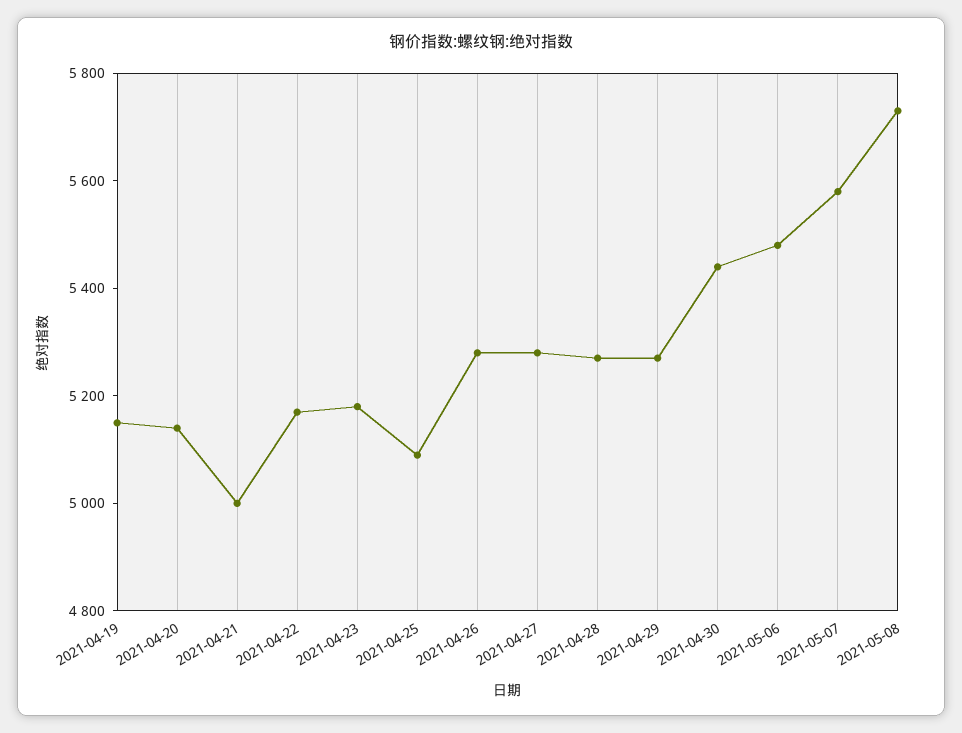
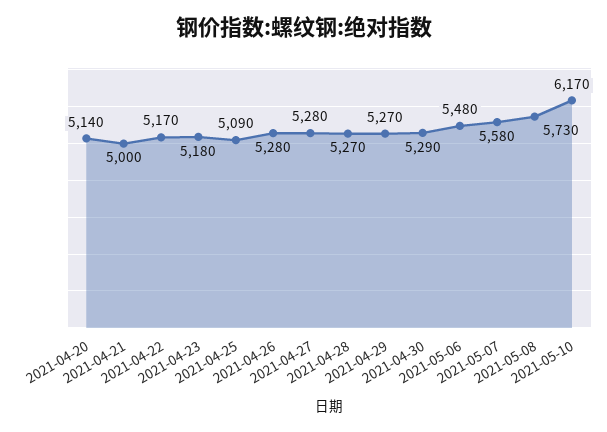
2021-04-19: 5150 -> none
2021-04-30: 5450 -> 5290
2021-05-10: none -> 6170

